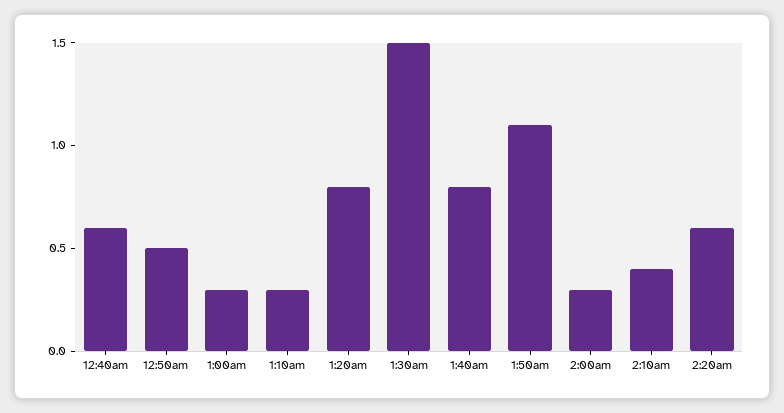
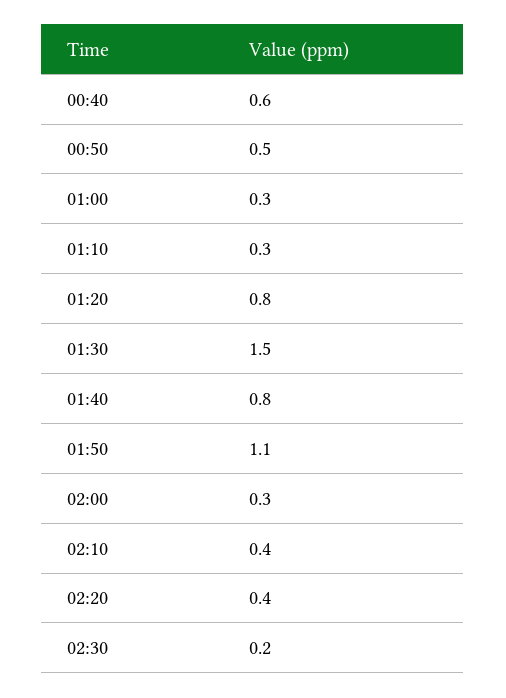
2:20am: 0.6 -> 0.4
02:30: none -> 0.2

